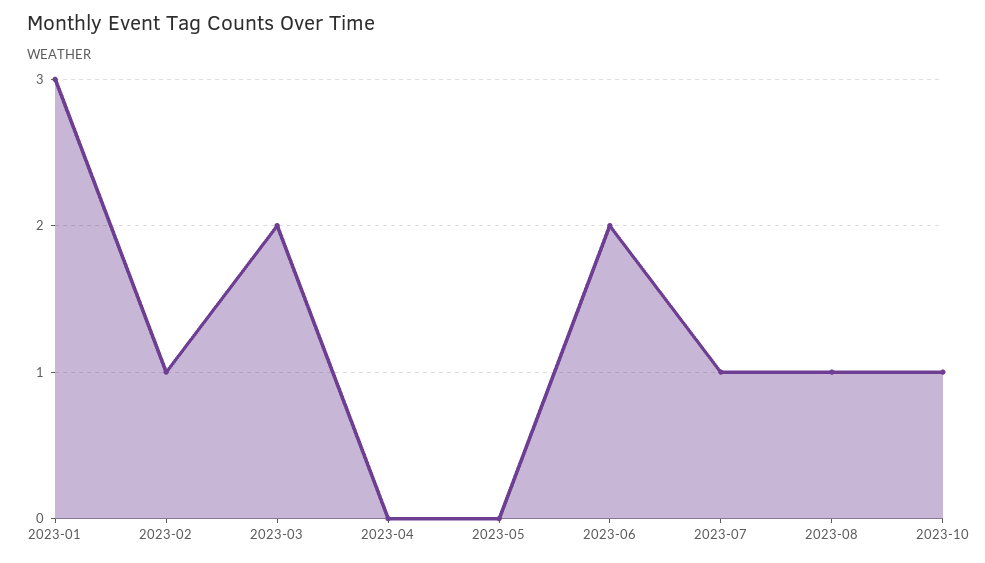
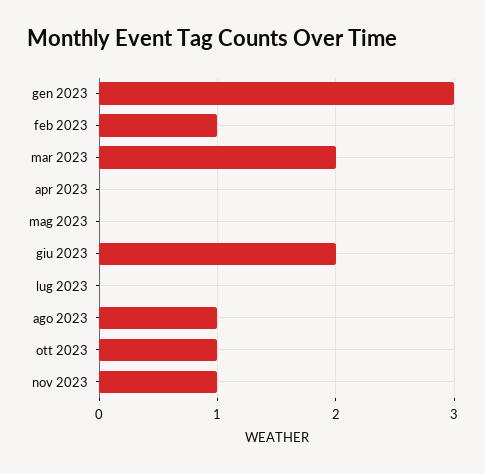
2023-07: 1 -> 0
nov 2023: none -> 1

